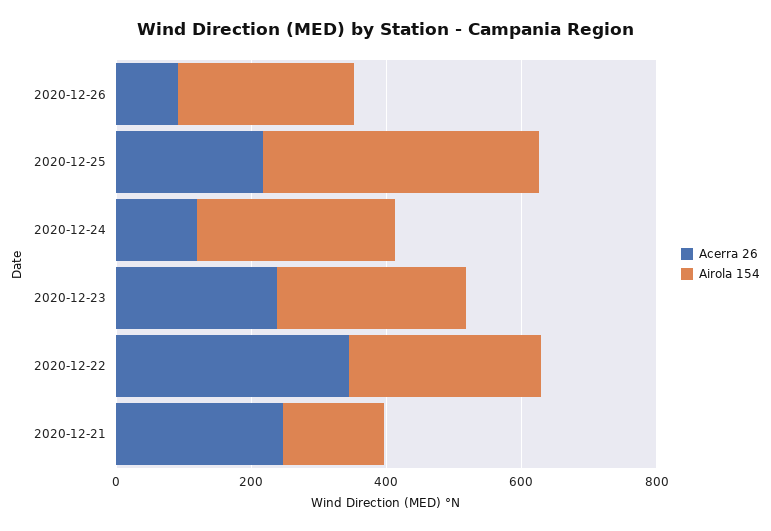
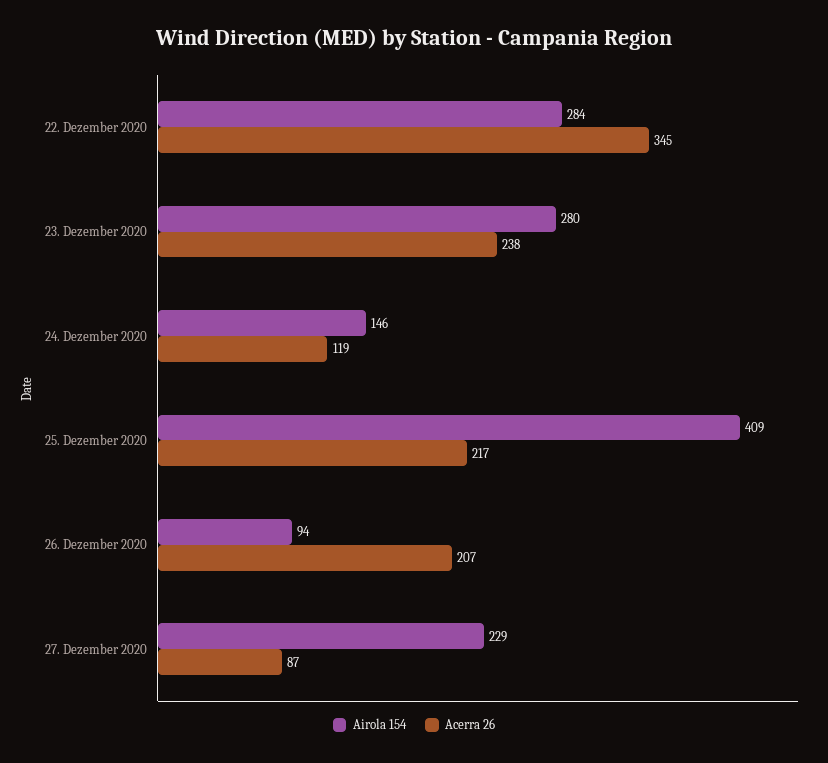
Acerra 26, 2020-12-26: 100 -> 207
Airola 154, 2020-12-26: 250 -> 94
Airola 154, 2020-12-24: 300 -> 146
Acerra 26, 2020-12-21: 250 -> none
Airola 154, 2020-12-21: 150 -> none
Airola 154, 27. Dezember 2020: none -> 229
Acerra 26, 27. Dezember 2020: none -> 87

